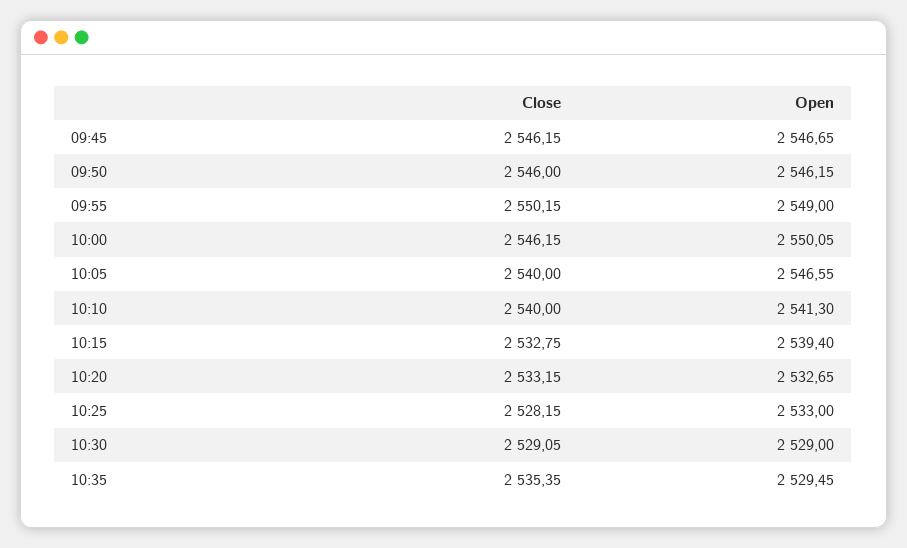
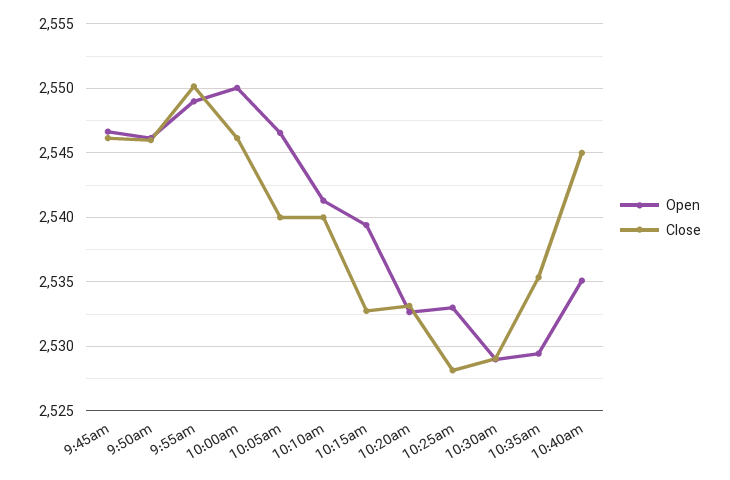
Open, 10:40am: none -> 2535
Close, 10:40am: none -> 2545

